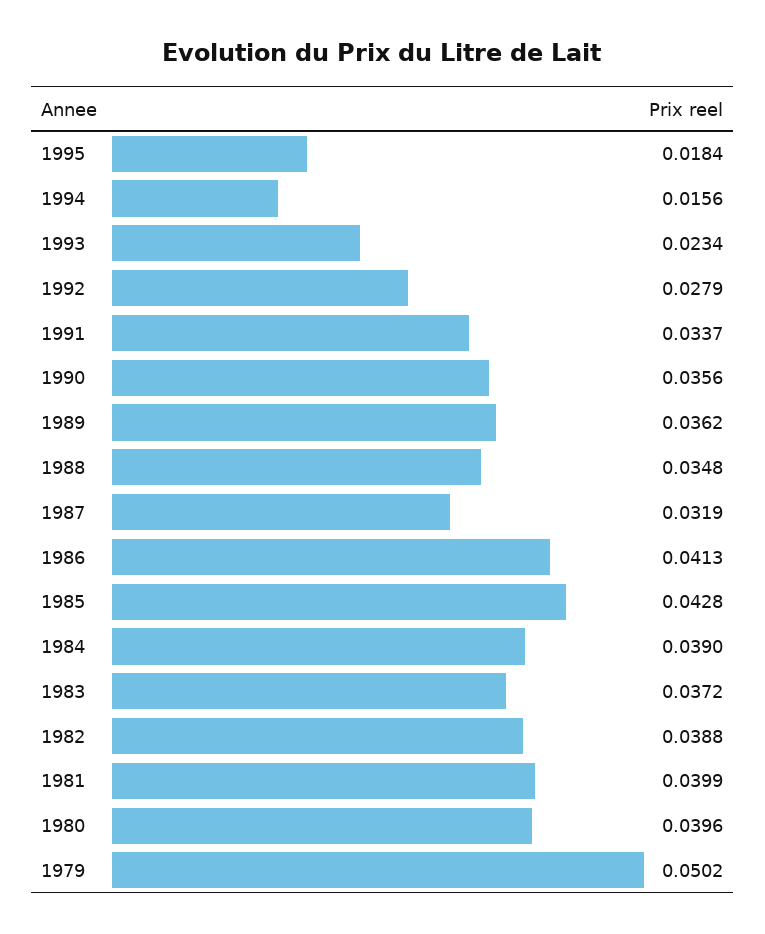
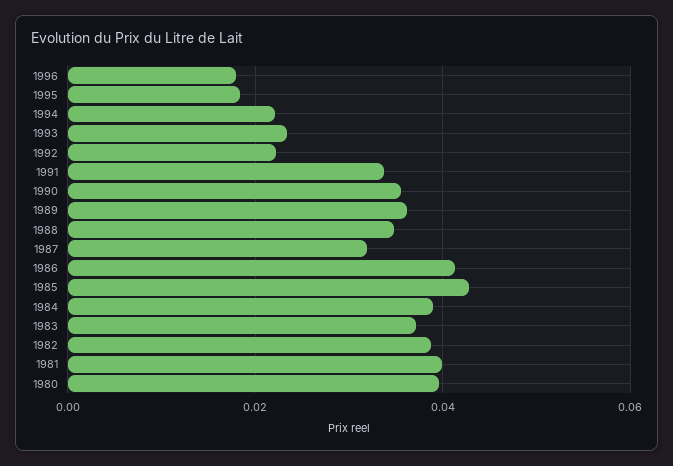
1994: 0.0156 -> 0.022
1992: 0.0279 -> 0.022
1979: 0.0502 -> none
1996: none -> 0.018

